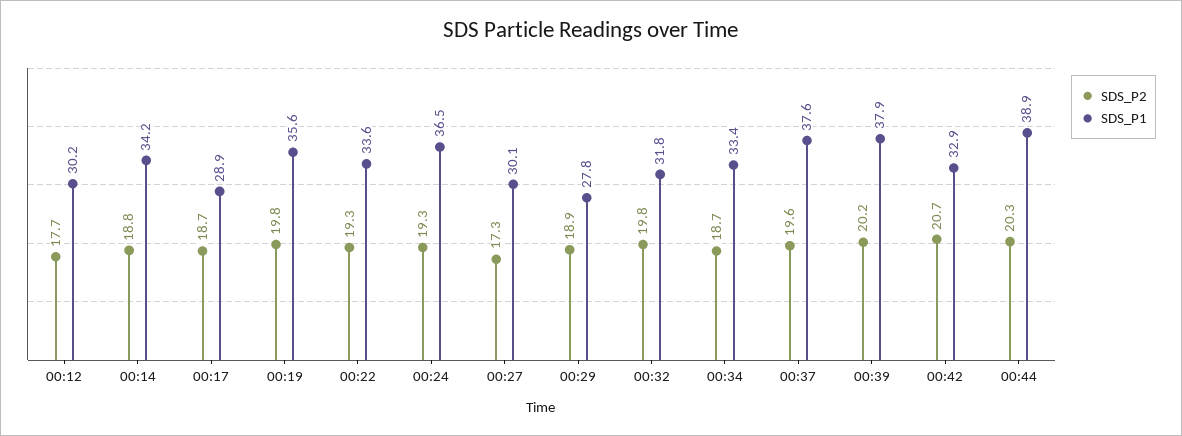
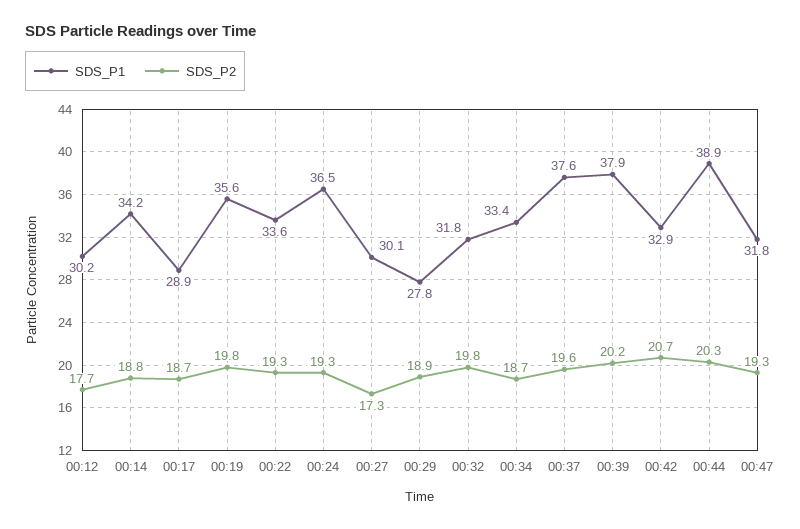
SDS_P1, 00:47: none -> 31.8
SDS_P2, 00:47: none -> 19.3

